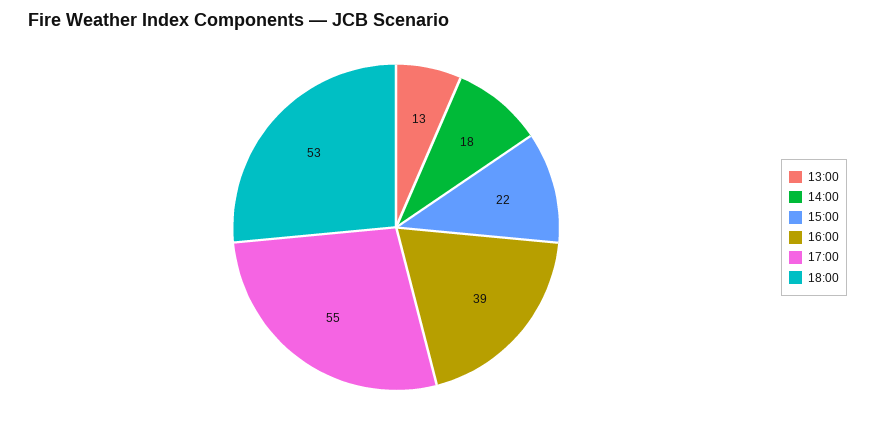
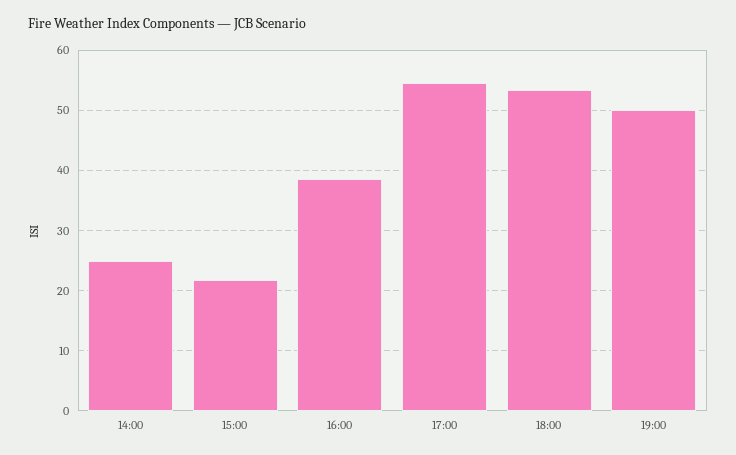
13:00: 13 -> none
14:00: 18 -> 25
19:00: none -> 50

